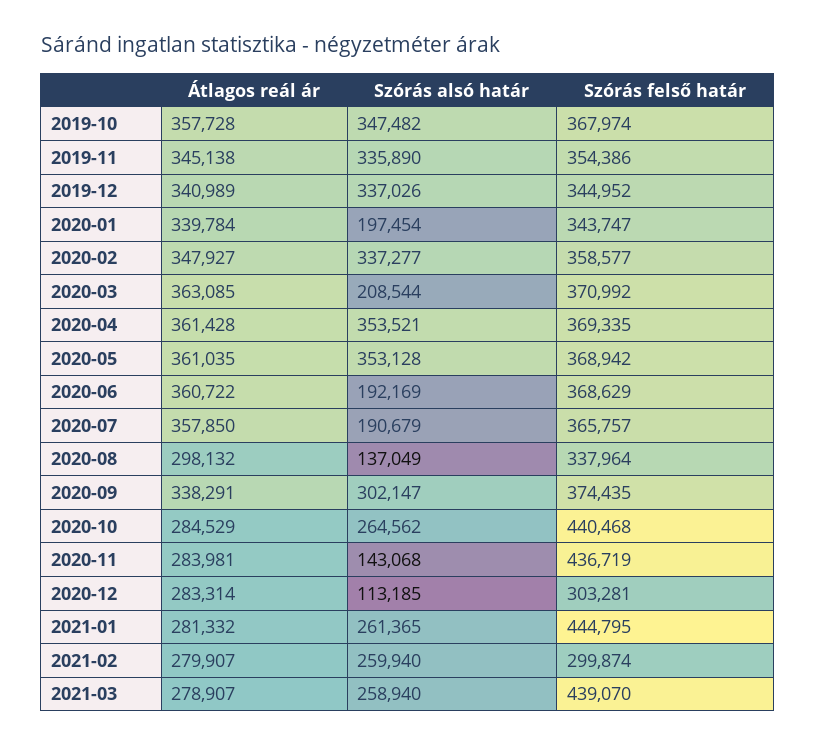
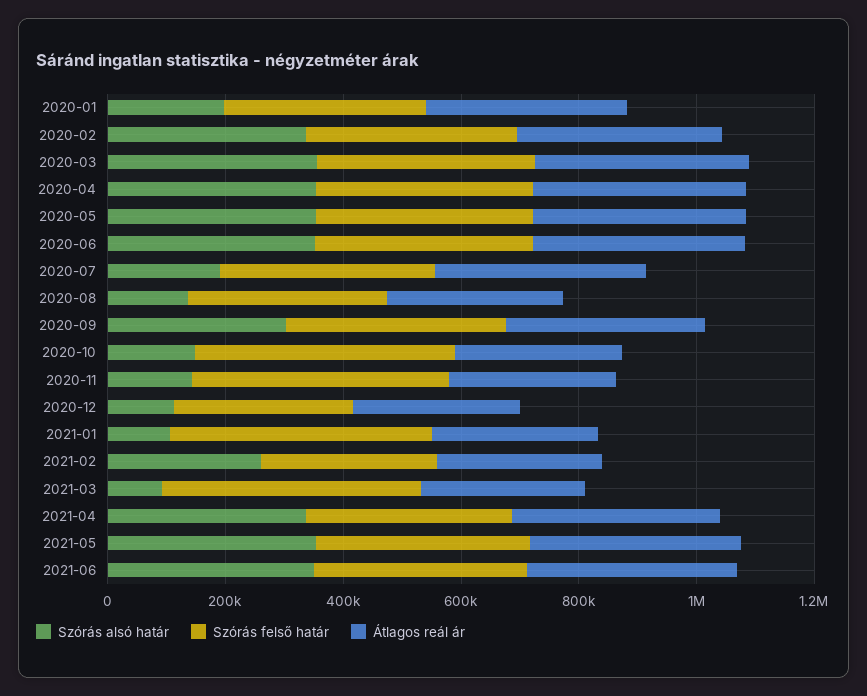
Átlagos reál ár, 2019-10: 357728 -> none
Szórás alsó határ, 2019-10: 347482 -> none
Szórás felső határ, 2019-10: 367974 -> none
Átlagos reál ár, 2019-11: 345138 -> none
Szórás alsó határ, 2019-11: 335890 -> none
Szórás felső határ, 2019-11: 354386 -> none
Átlagos reál ár, 2019-12: 340989 -> none
Szórás alsó határ, 2019-12: 337026 -> none
Szórás felső határ, 2019-12: 344952 -> none
Szórás alsó határ, 2020-03: 208544 -> 350000
Szórás alsó határ, 2020-06: 192169 -> 350000
Szórás alsó határ, 2020-10: 264562 -> 150000
Szórás alsó határ, 2021-01: 261365 -> 100000
Szórás alsó határ, 2021-03: 258940 -> 100000
Szórás alsó határ, 2021-04: none -> 350000
Szórás felső határ, 2021-04: none -> 350000
Átlagos reál ár, 2021-04: none -> 350000
Szórás alsó határ, 2021-05: none -> 350000
Szórás felső határ, 2021-05: none -> 350000
Átlagos reál ár, 2021-05: none -> 350000
Szórás alsó határ, 2021-06: none -> 350000
Szórás felső határ, 2021-06: none -> 350000
Átlagos reál ár, 2021-06: none -> 350000

